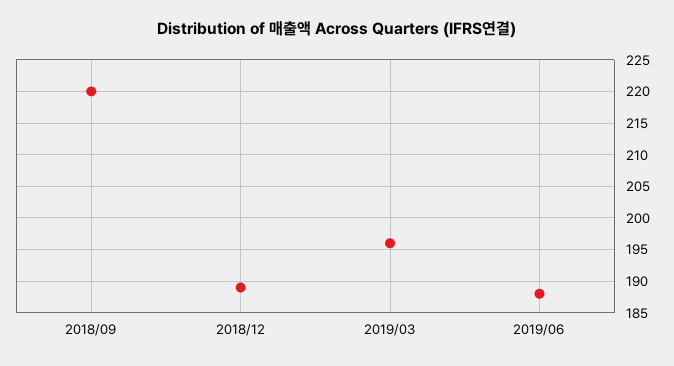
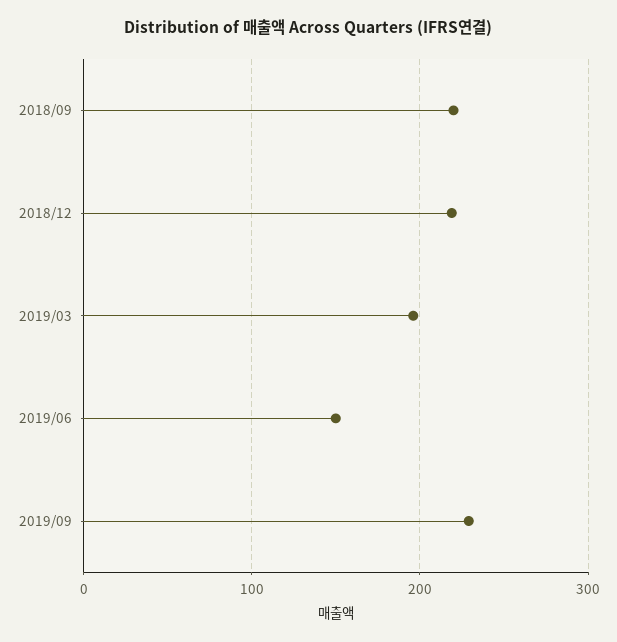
2018/12: 189 -> 220
2019/06: 188 -> 150
2019/09: none -> 230

